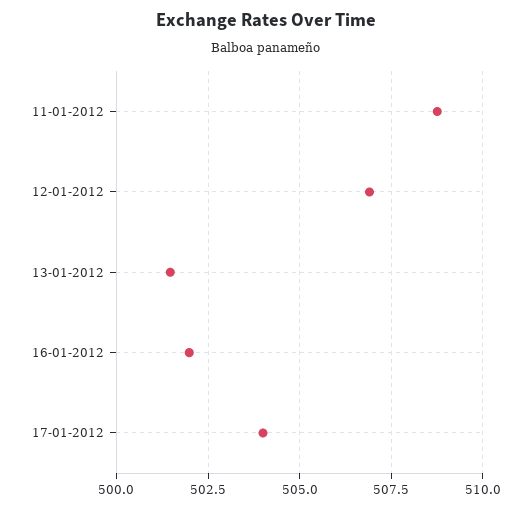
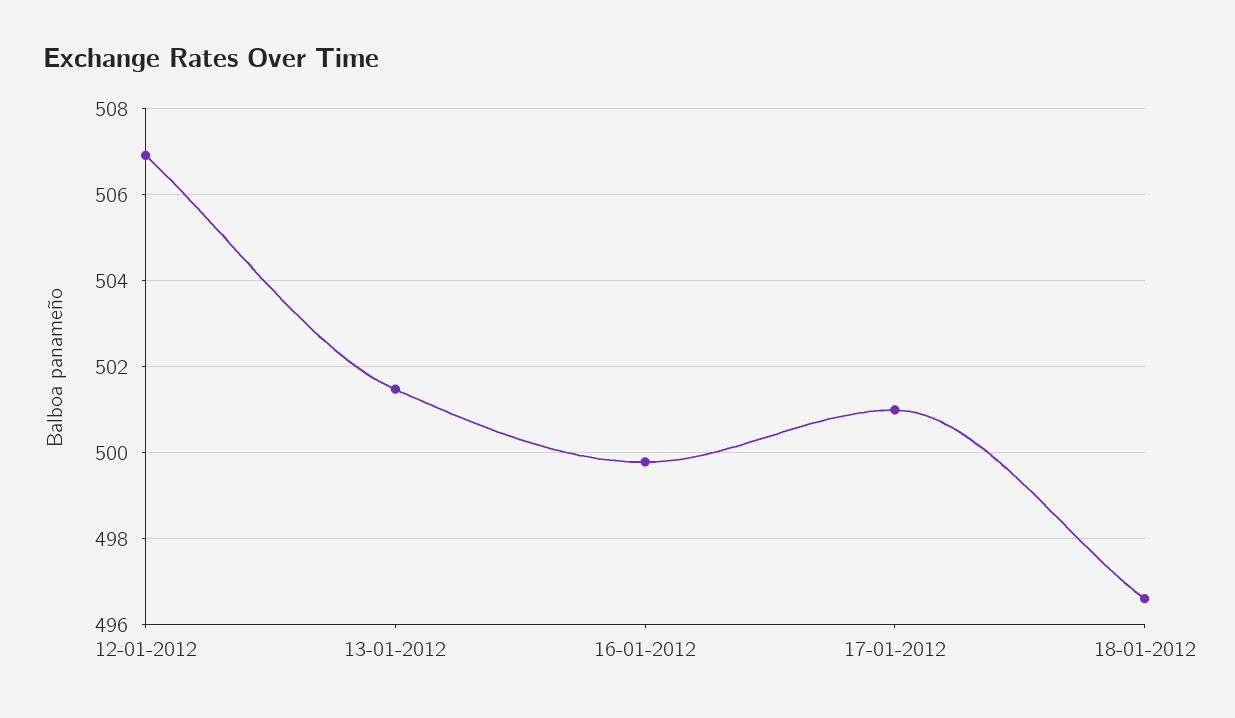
11-01-2012: 508.75 -> none
16-01-2012: 502 -> 499.8
17-01-2012: 504 -> 501
18-01-2012: none -> 496.6

